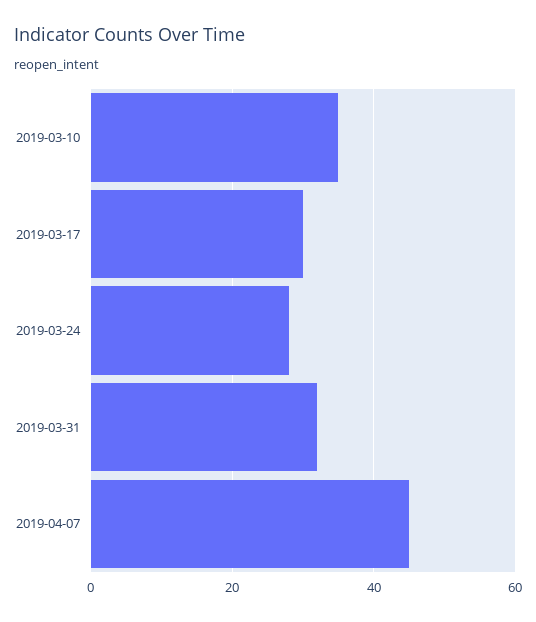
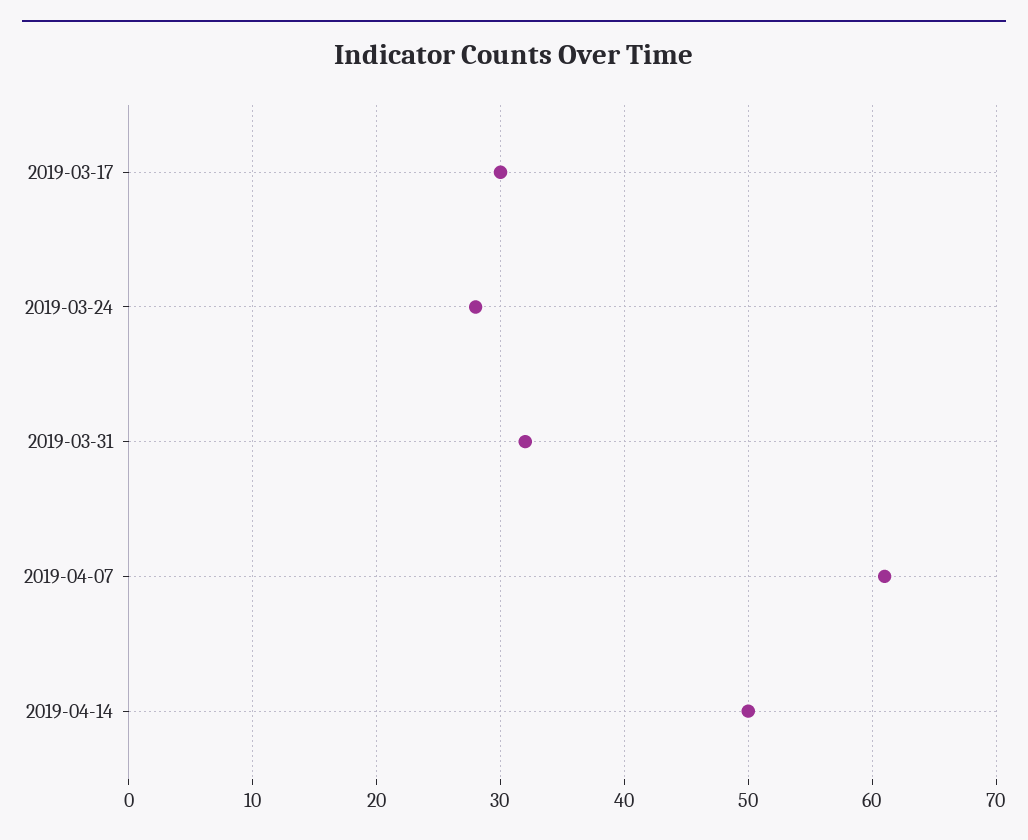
2019-03-10: 35 -> none
2019-04-07: 45 -> 61
2019-04-14: none -> 50

